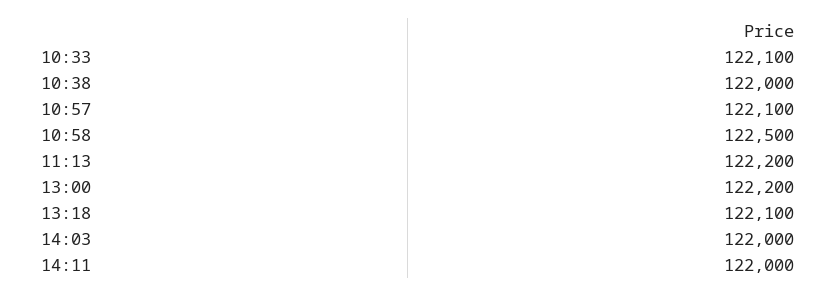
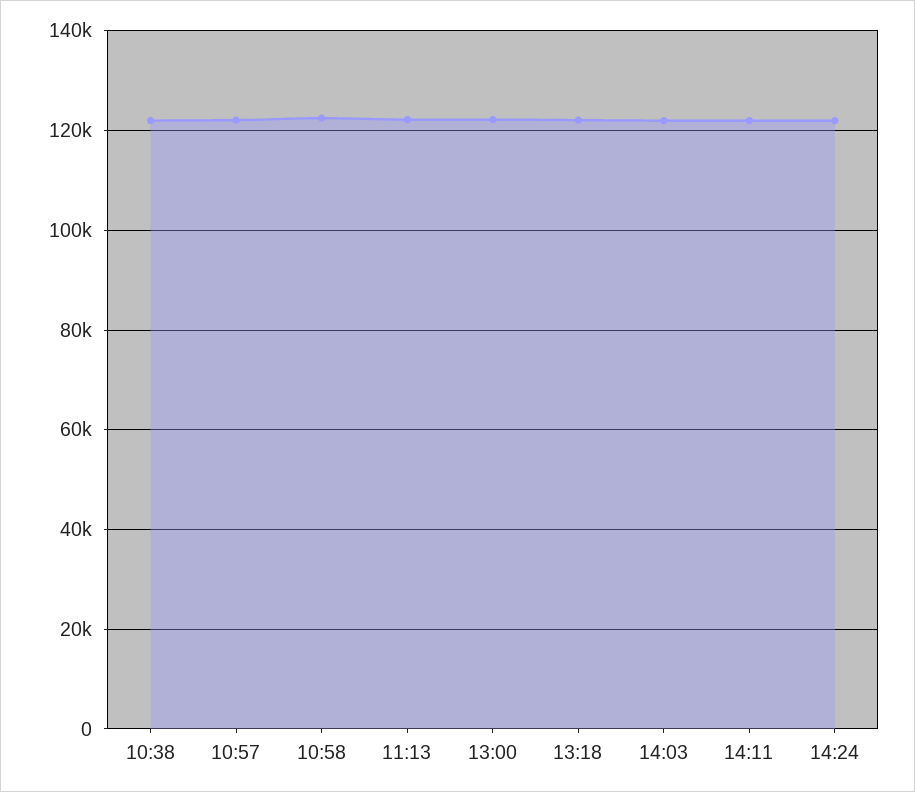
10:33: 122100 -> none
14:24: none -> 122000

